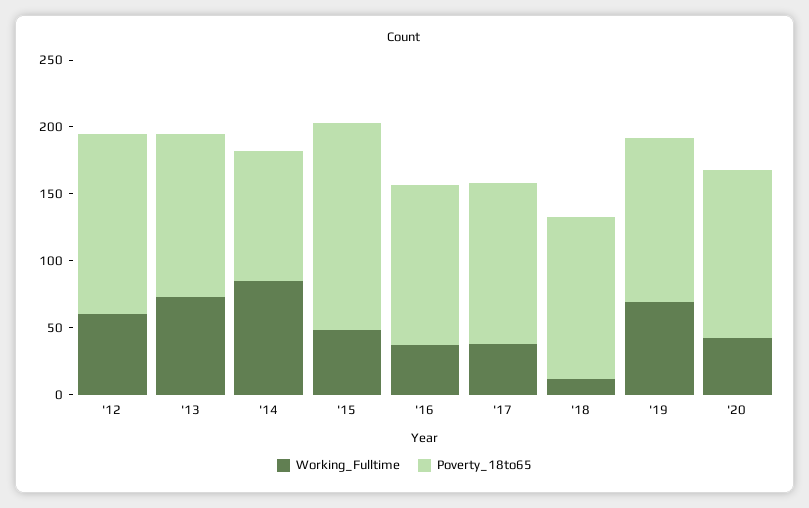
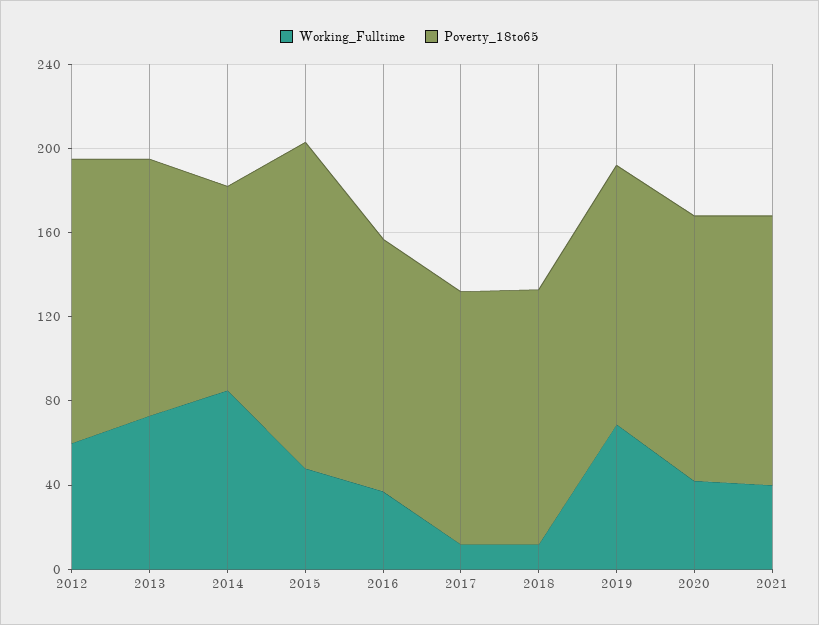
Working_Fulltime, '17: 40 -> 10
Working_Fulltime, 2021: none -> 40
Poverty_18to65, 2021: none -> 130

